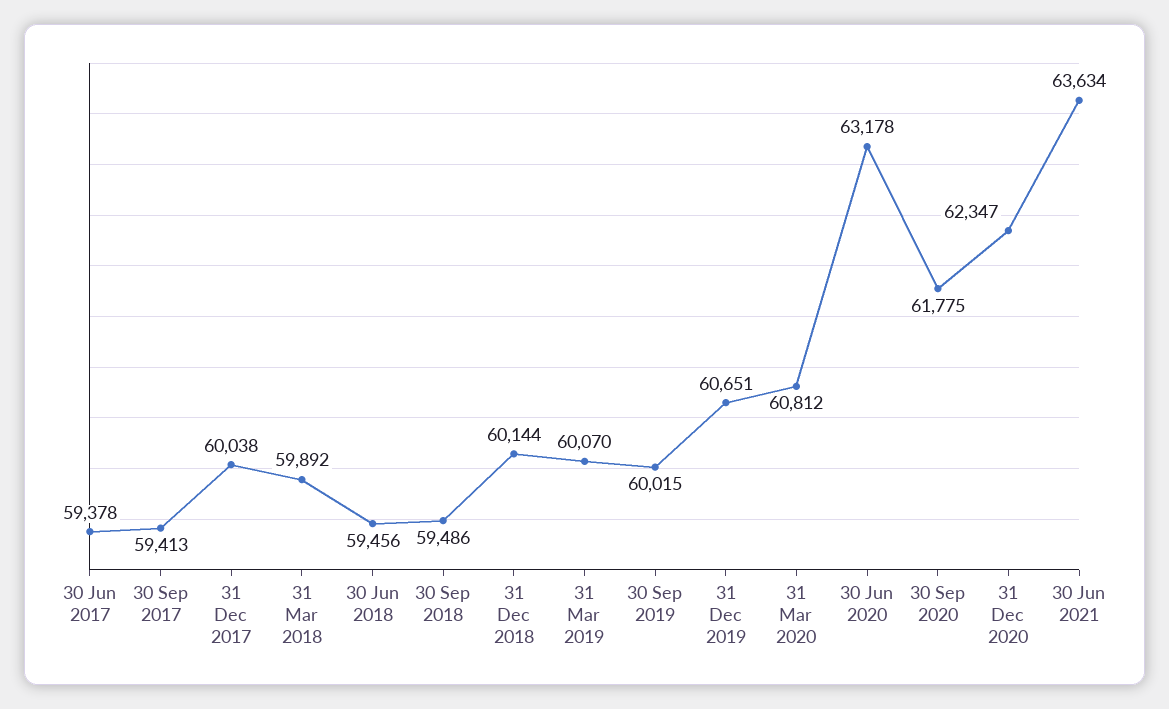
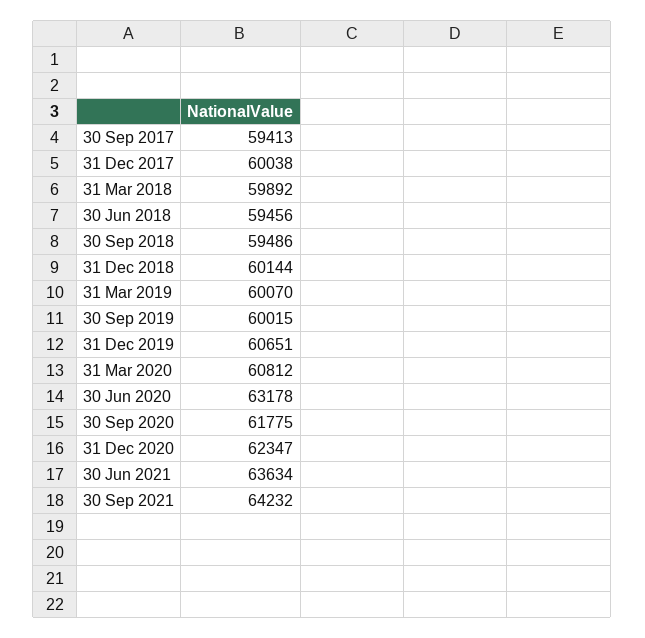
30 Jun 2017: 59378 -> none
30 Sep 2021: none -> 64232

